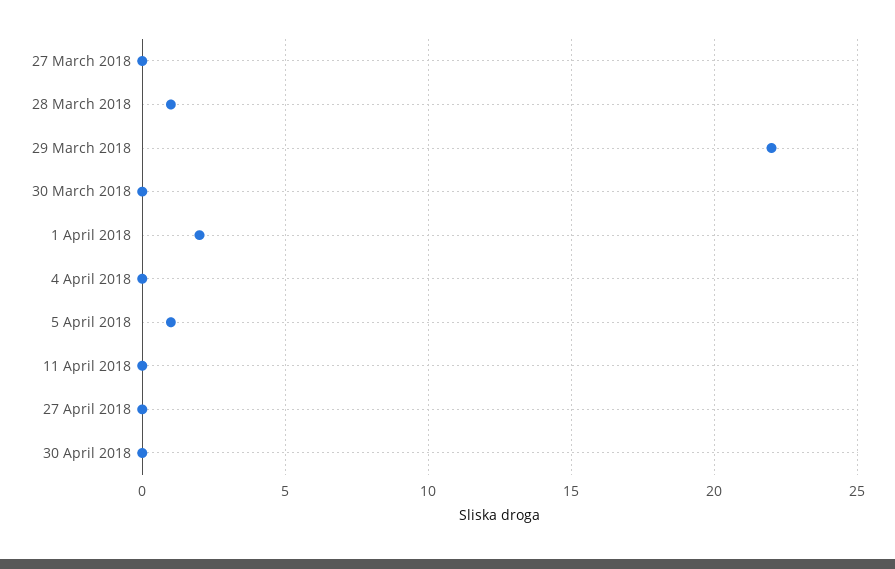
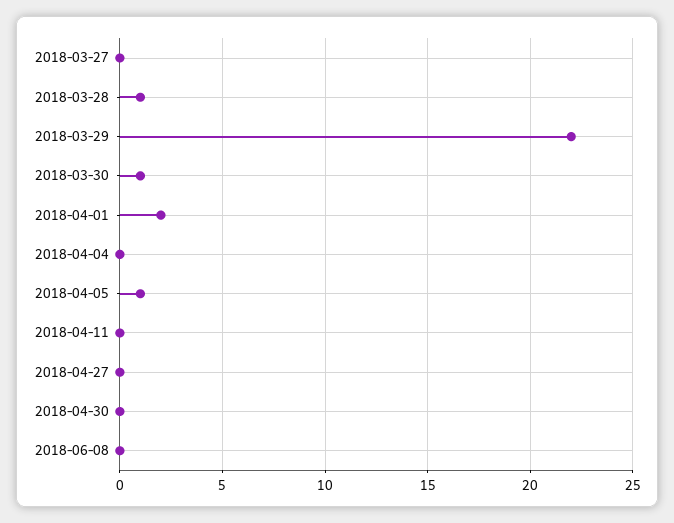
30 March 2018: 0 -> 1
2018-06-08: none -> 0

